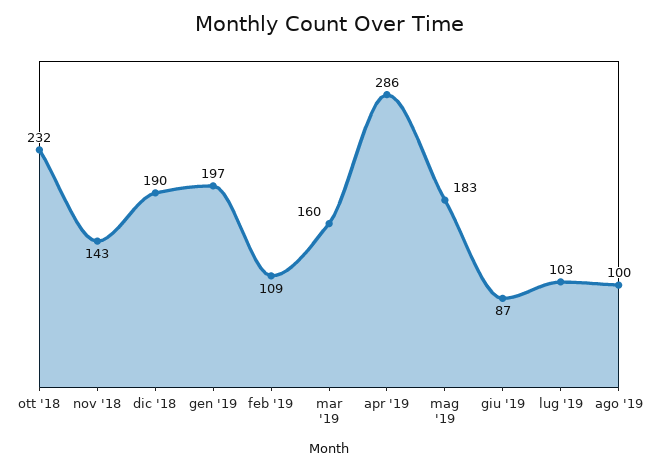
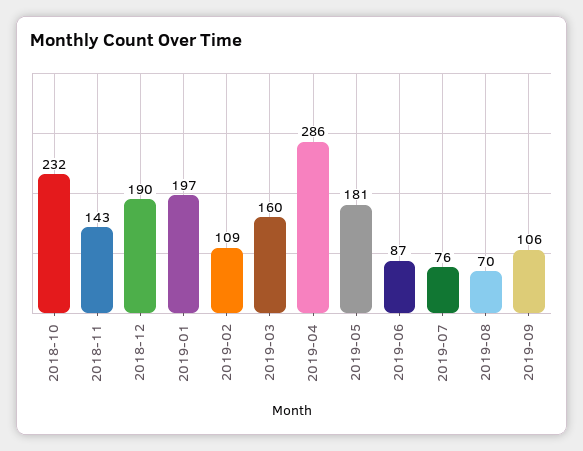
mag '19: 183 -> 181
lug '19: 103 -> 76
ago '19: 100 -> 70
2019-09: none -> 106

